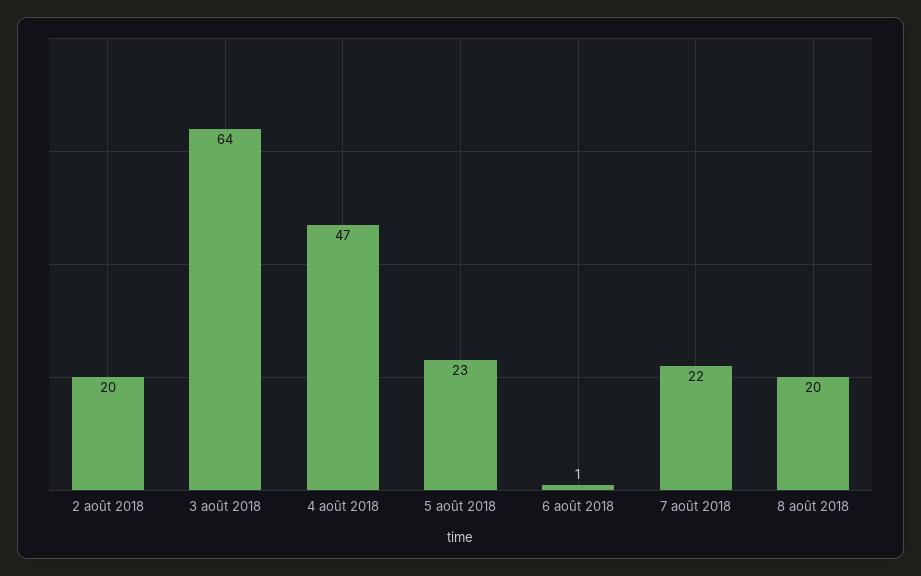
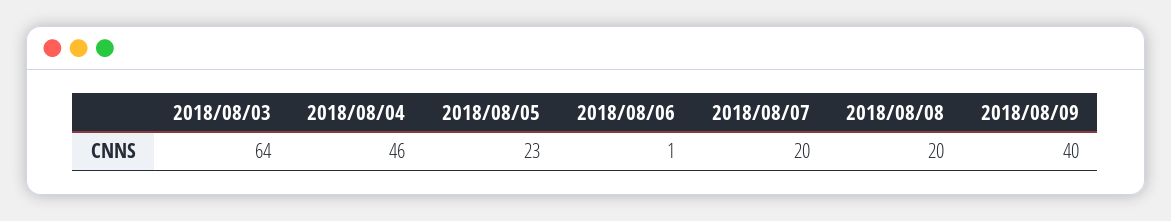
2 août 2018: 20 -> none
4 août 2018: 47 -> 46
7 août 2018: 22 -> 20
2018/08/09: none -> 40

